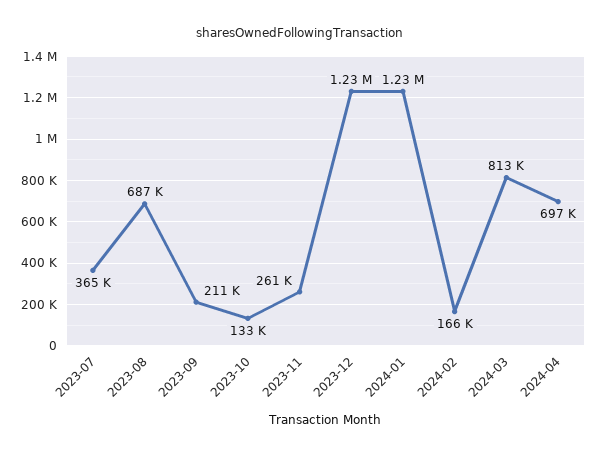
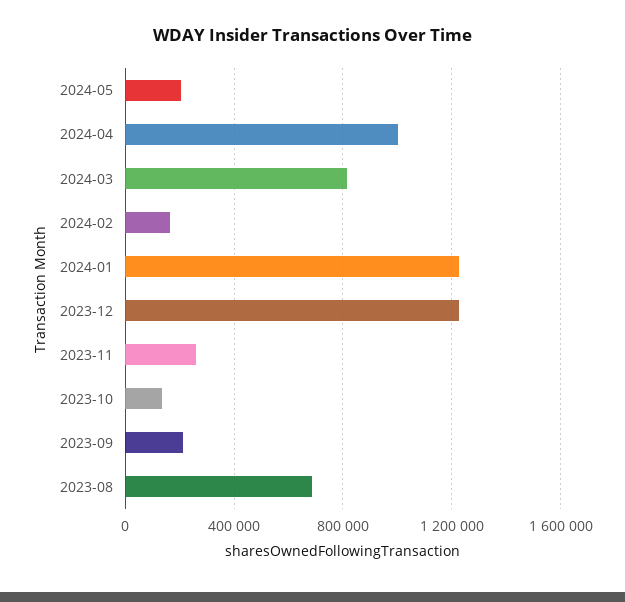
2023-07: 365000 -> none
2024-04: 697000 -> 1000000
2024-05: none -> 200000

